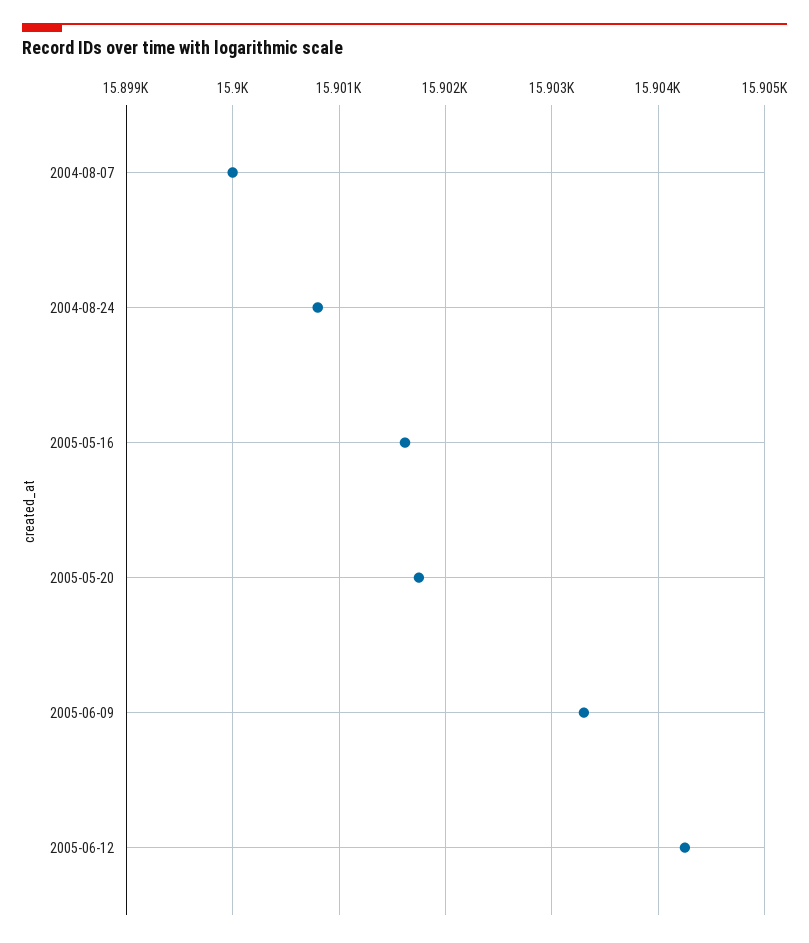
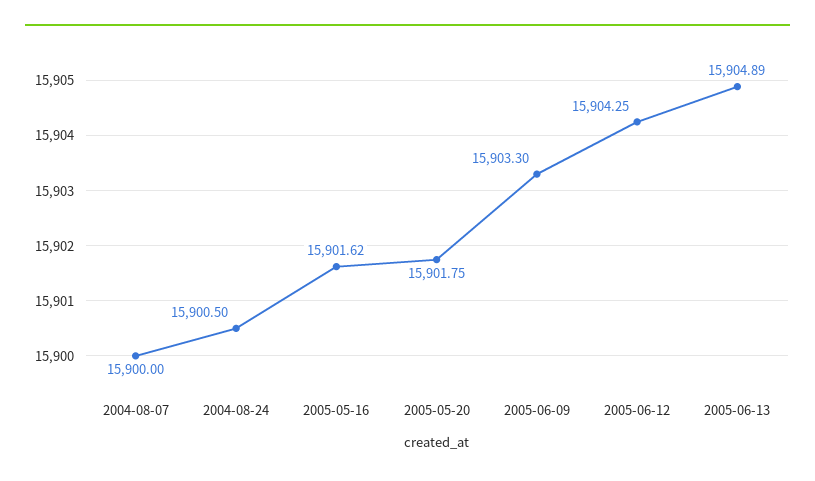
2004-08-24: 15900.8 -> 15900.5
2005-06-13: none -> 15904.89

